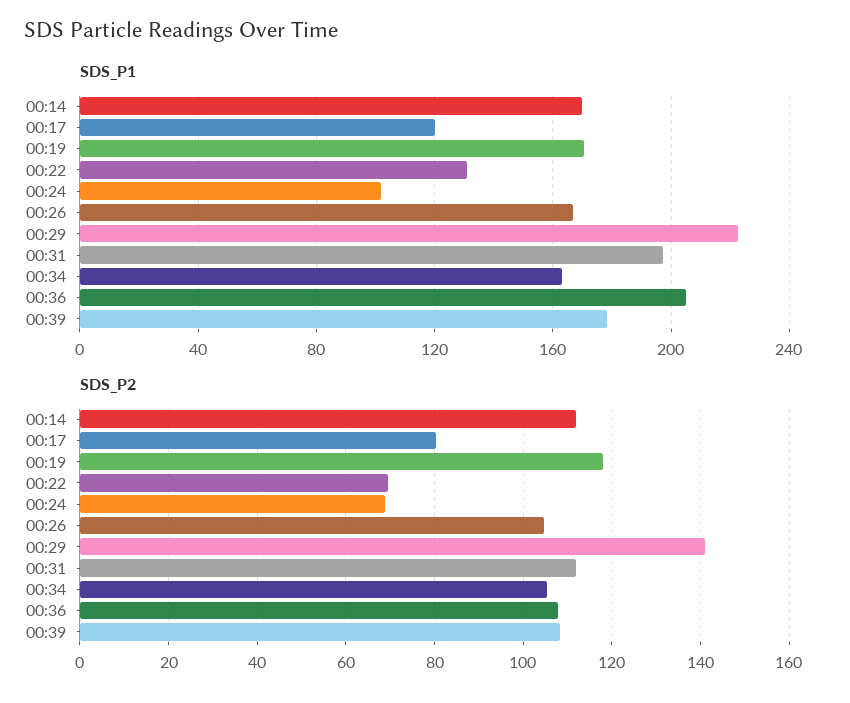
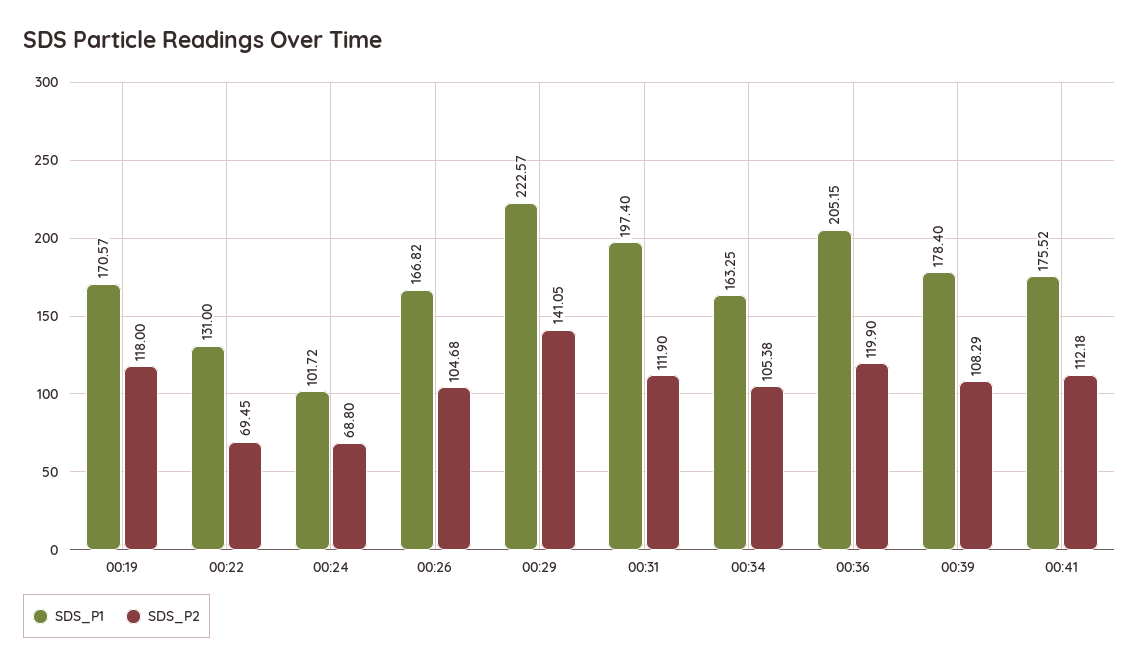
SDS_P1, 00:14: 170 -> none
SDS_P1, 00:17: 120 -> none
SDS_P2, 00:14: 112 -> none
SDS_P2, 00:17: 80 -> none
SDS_P2, 00:36: 108 -> 119.9
SDS_P1, 00:41: none -> 175.52
SDS_P2, 00:41: none -> 112.18

